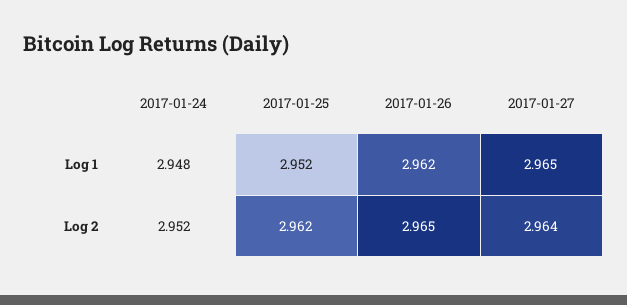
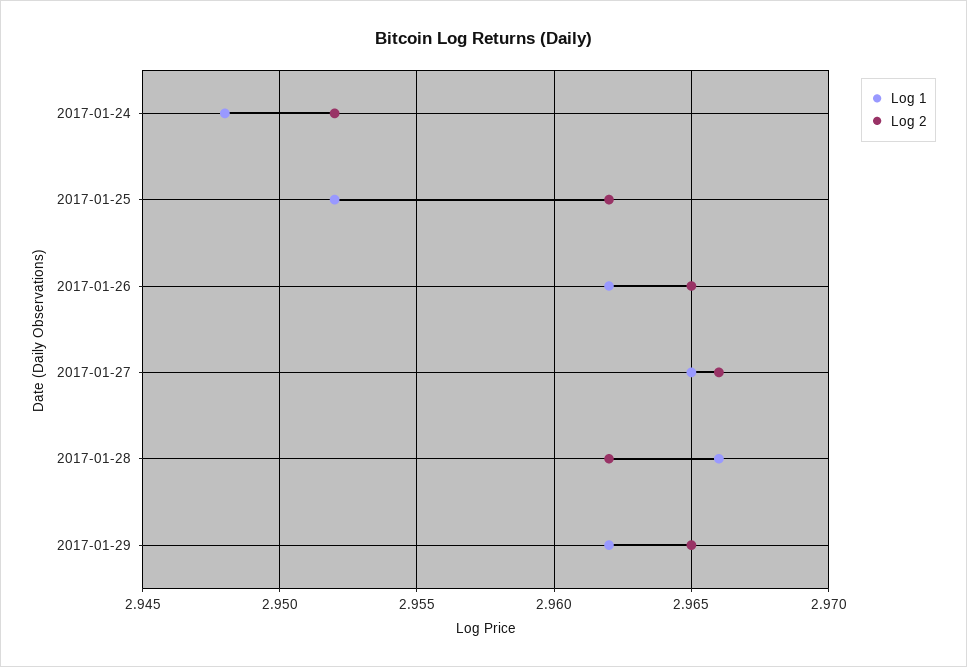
Log 2, 2017-01-27: 2.964 -> 2.966
Log 1, 2017-01-28: none -> 2.966
Log 2, 2017-01-28: none -> 2.962
Log 1, 2017-01-29: none -> 2.962
Log 2, 2017-01-29: none -> 2.965

